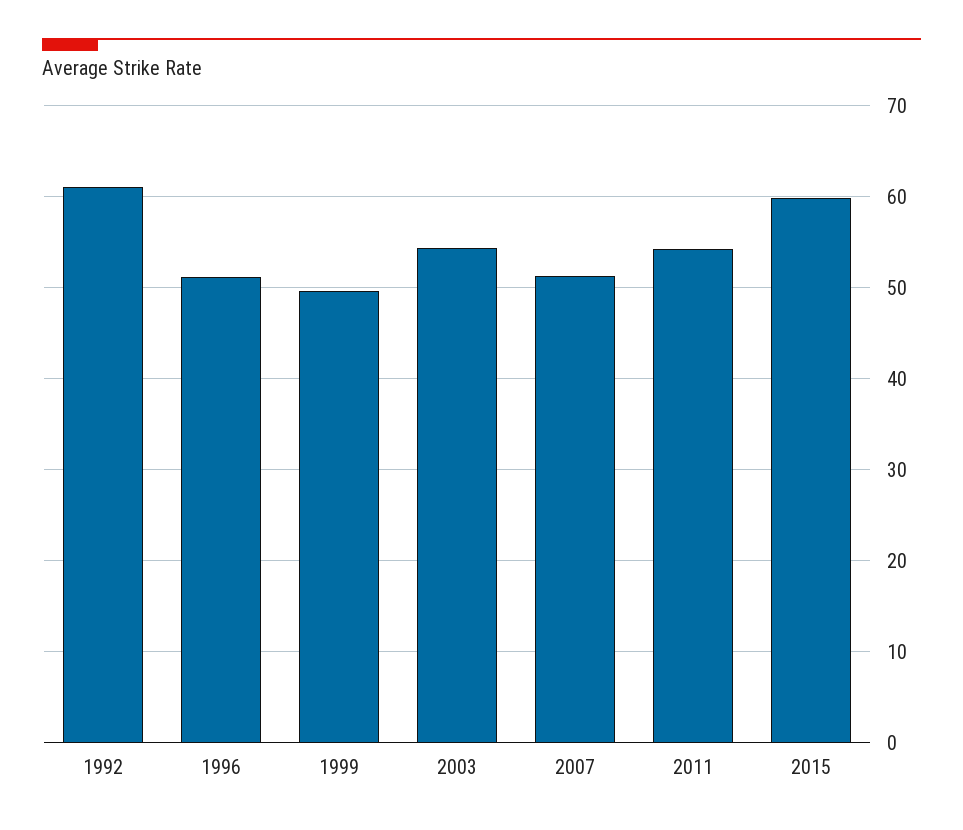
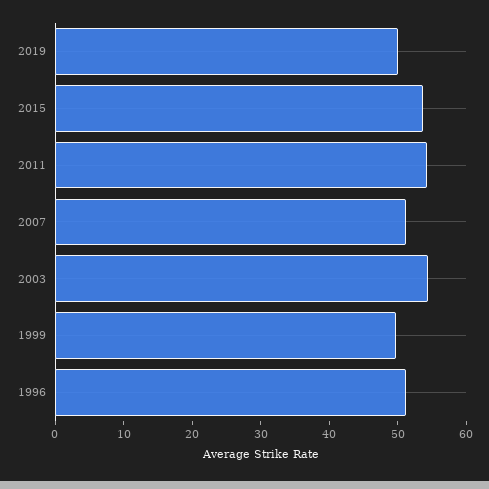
1992: 61 -> none
2015: 60 -> 54
2019: none -> 50

